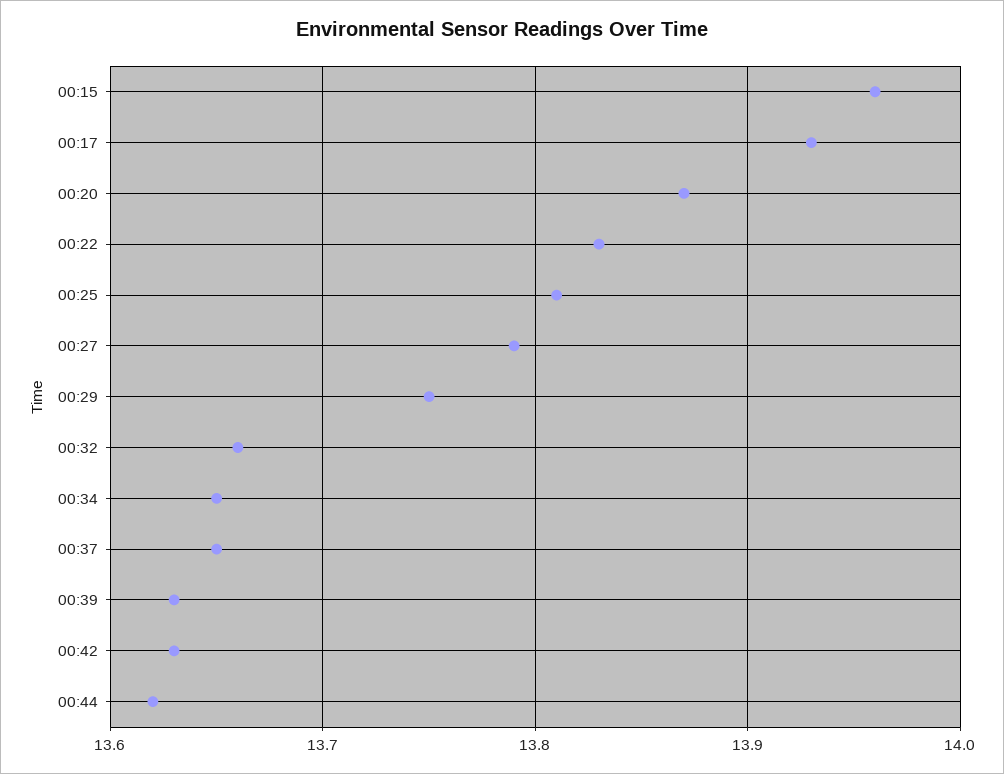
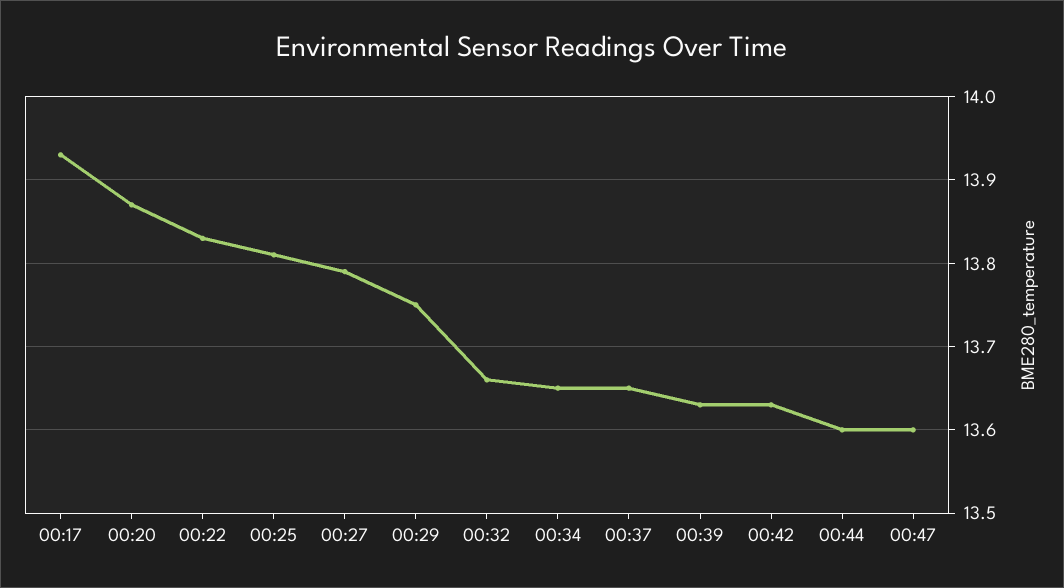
00:15: 13.96 -> none
00:44: 13.62 -> 13.6
00:47: none -> 13.6

